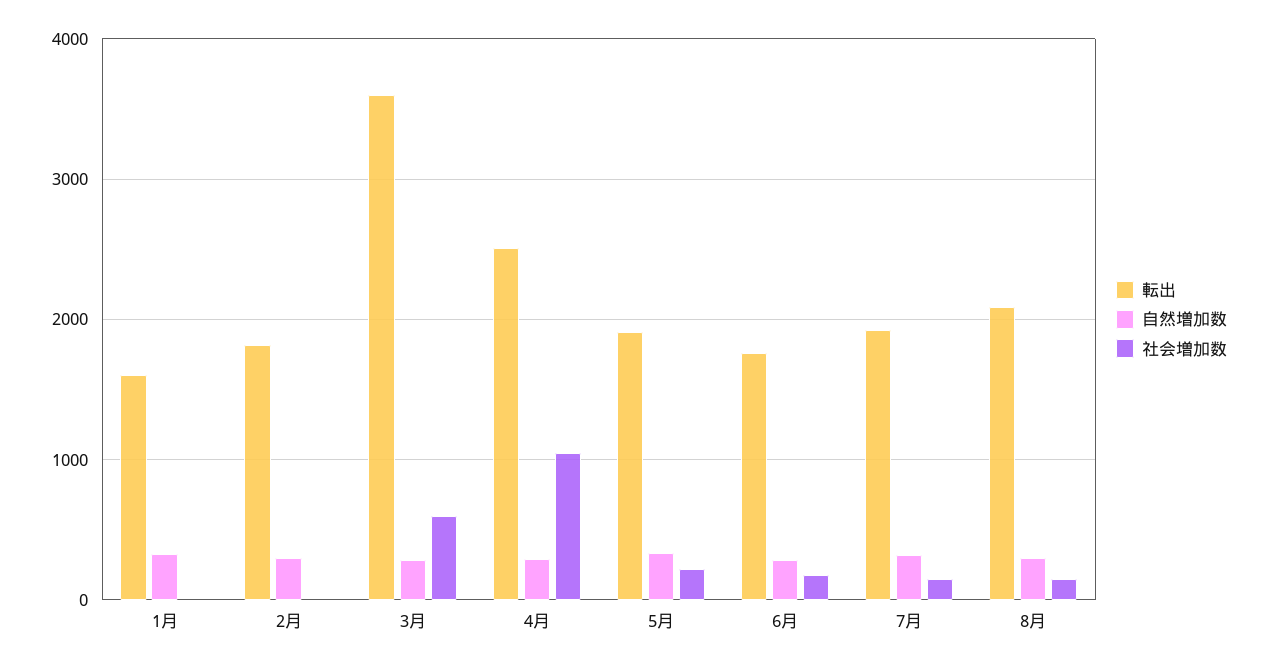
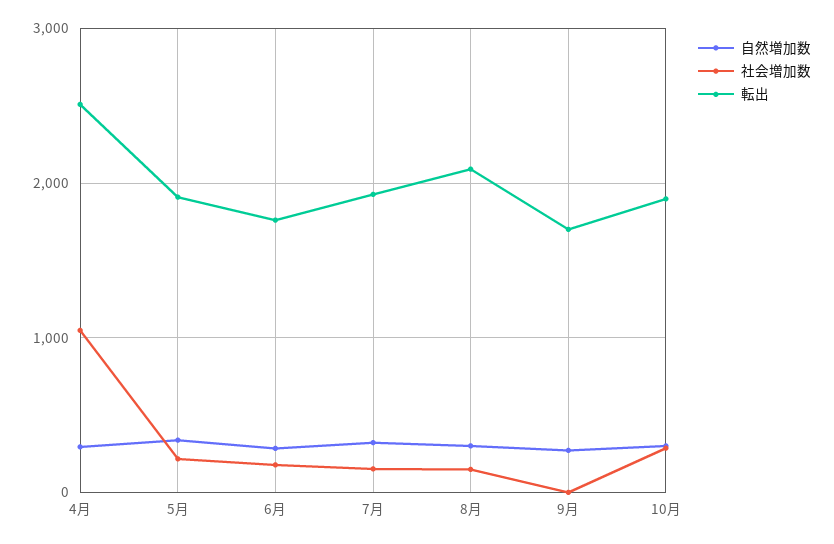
転出, 1月: 1600 -> none
自然増加数, 1月: 300 -> none
社会増加数, 1月: 0 -> none
転出, 2月: 1800 -> none
自然増加数, 2月: 300 -> none
社会増加数, 2月: 0 -> none
転出, 3月: 3600 -> none
自然増加数, 3月: 300 -> none
社会増加数, 3月: 600 -> none
自然増加数, 9月: none -> 300
社会増加数, 9月: none -> 0
転出, 9月: none -> 1700
自然増加数, 10月: none -> 300
社会増加数, 10月: none -> 300
転出, 10月: none -> 1900

